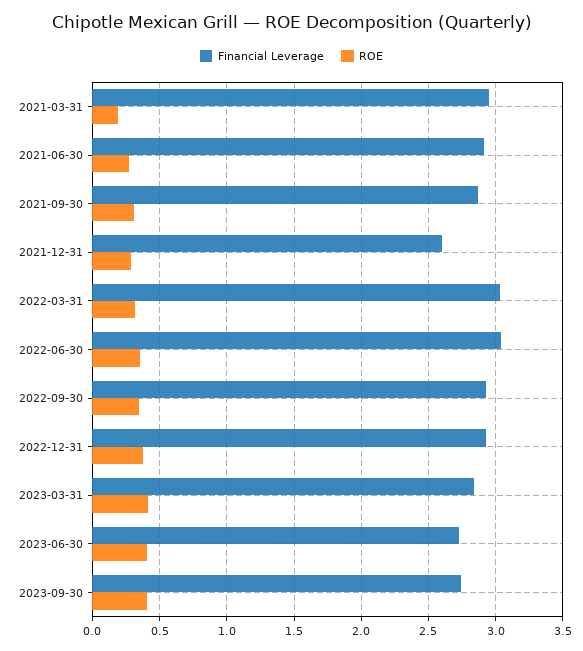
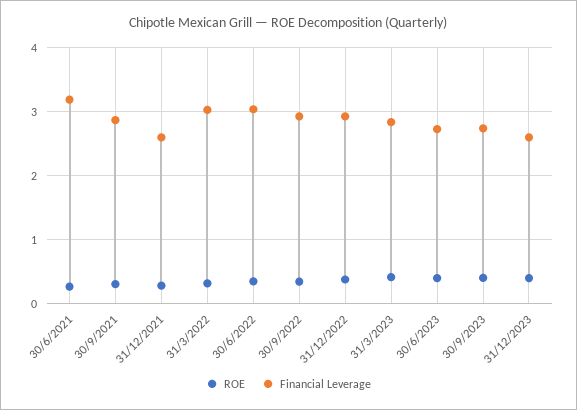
Financial Leverage, 2021-03-31: 2.95 -> none
ROE, 2021-03-31: 0.2 -> none
Financial Leverage, 2021-06-30: 2.9 -> 3.2
ROE, 31/12/2023: none -> 0.4
Financial Leverage, 31/12/2023: none -> 2.6

